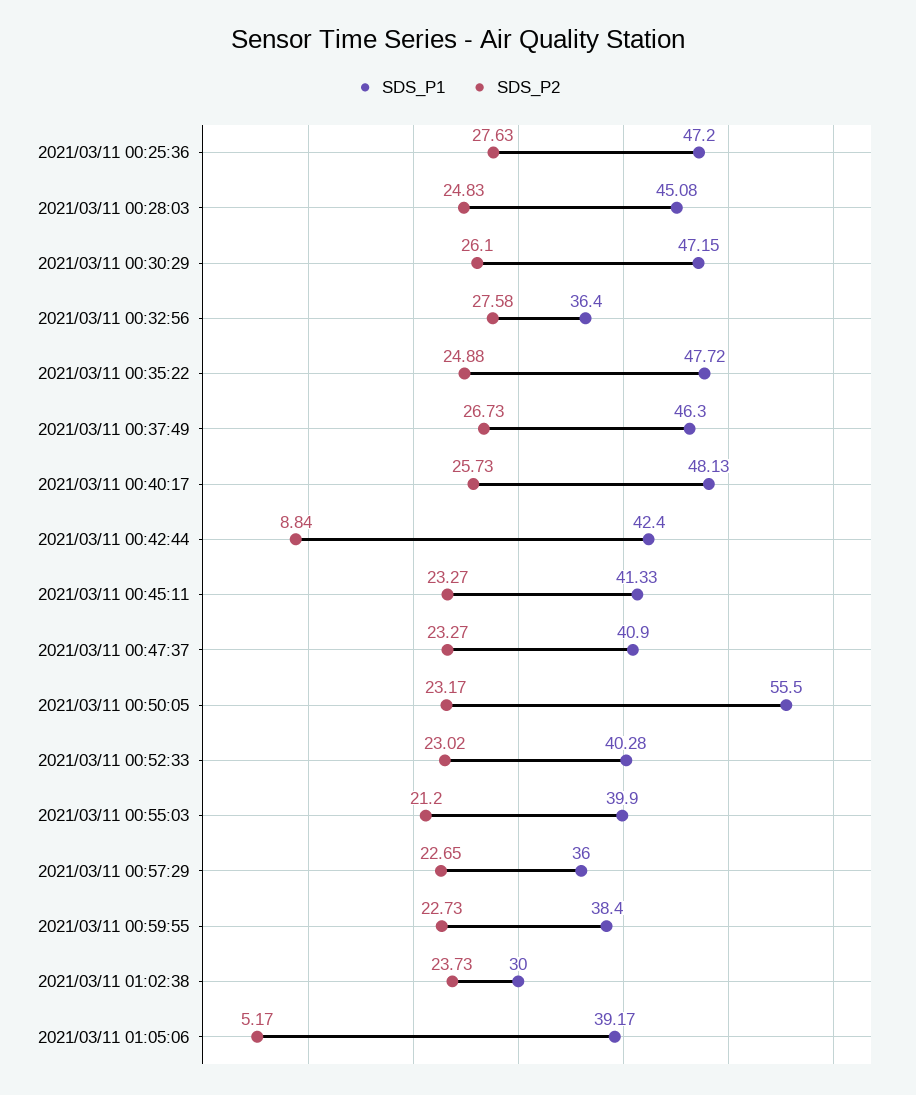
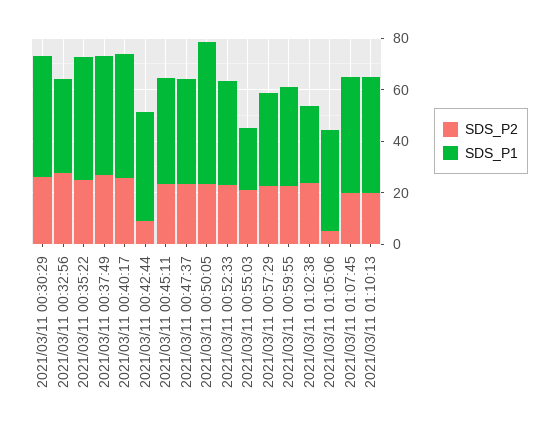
SDS_P1, 2021/03/11 00:25:36: 47.2 -> none
SDS_P2, 2021/03/11 00:25:36: 27.63 -> none
SDS_P1, 2021/03/11 00:28:03: 45.08 -> none
SDS_P2, 2021/03/11 00:28:03: 24.83 -> none
SDS_P1, 2021/03/11 00:55:03: 39.9 -> 25
SDS_P2, 2021/03/11 01:07:45: none -> 20
SDS_P1, 2021/03/11 01:07:45: none -> 45
SDS_P2, 2021/03/11 01:10:13: none -> 20
SDS_P1, 2021/03/11 01:10:13: none -> 45

